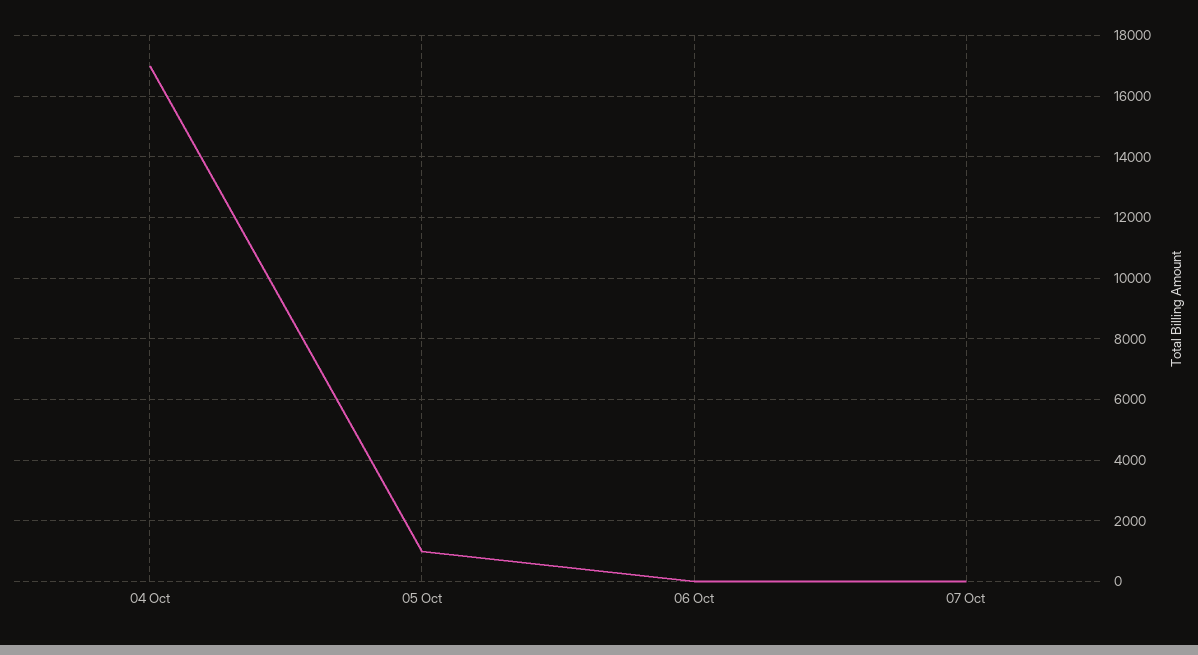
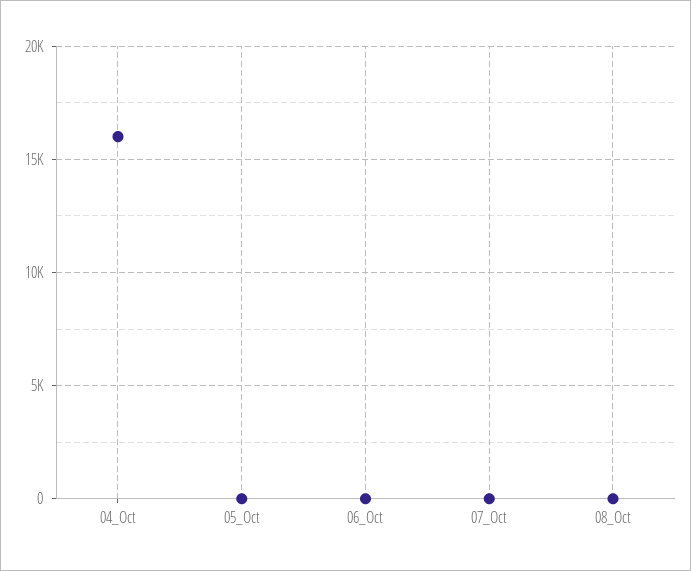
04 Oct: 17000 -> 16000
05 Oct: 1000 -> 0
08_Oct: none -> 0

